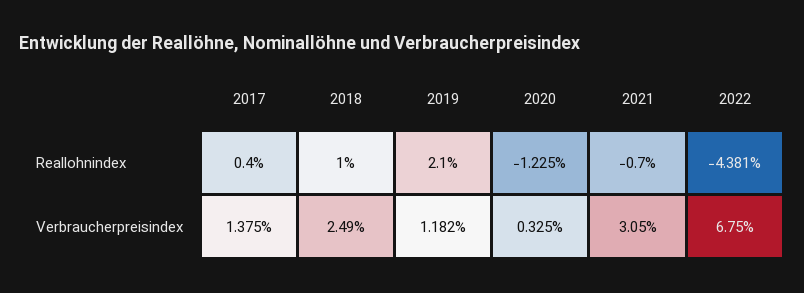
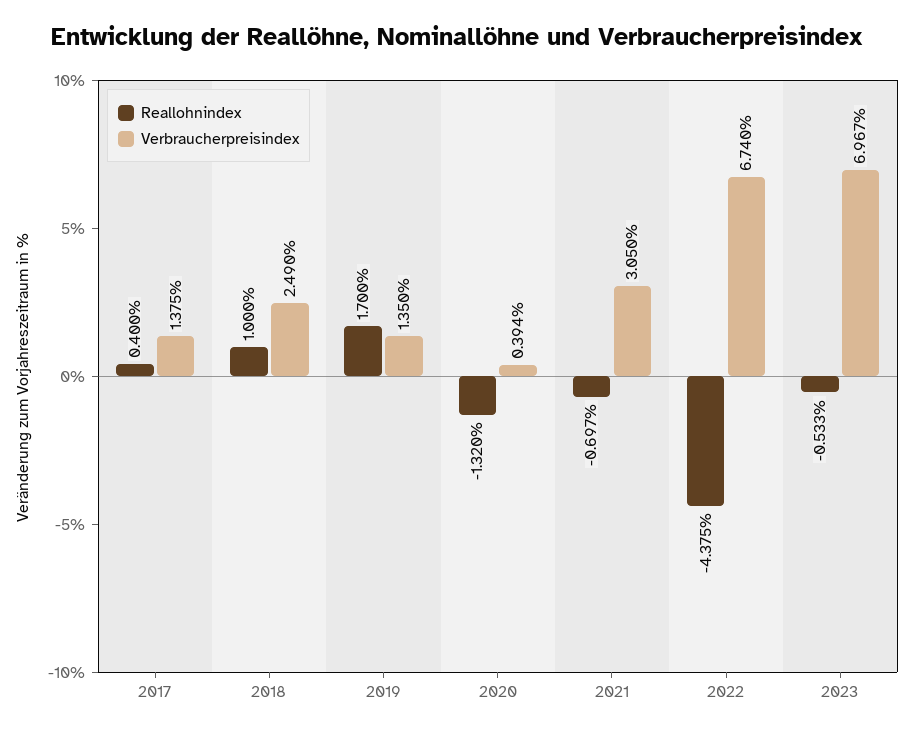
Reallohnindex, 2019: 2.1 -> 1.7
Reallohnindex, 2020: -1.225 -> -1.32
Reallohnindex, 2021: -0.7 -> -0.697
Reallohnindex, 2022: -4.381 -> -4.375
Verbraucherpreisindex, 2019: 1.182 -> 1.35
Verbraucherpreisindex, 2020: 0.325 -> 0.394
Verbraucherpreisindex, 2022: 6.75 -> 6.74
Reallohnindex, 2023: none -> -0.533
Verbraucherpreisindex, 2023: none -> 6.967

